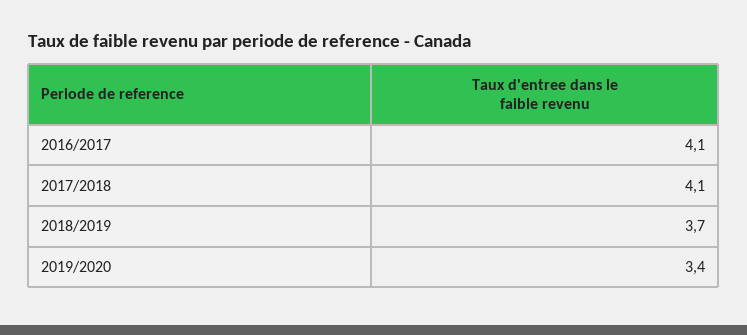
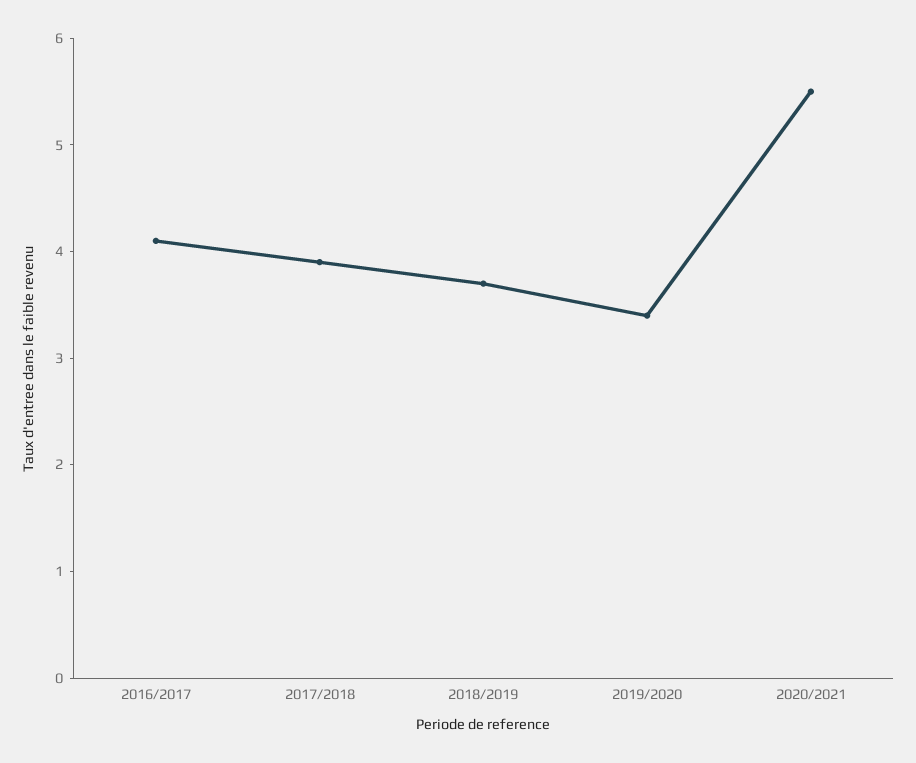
2017/2018: 4.1 -> 3.9
2020/2021: none -> 5.5

